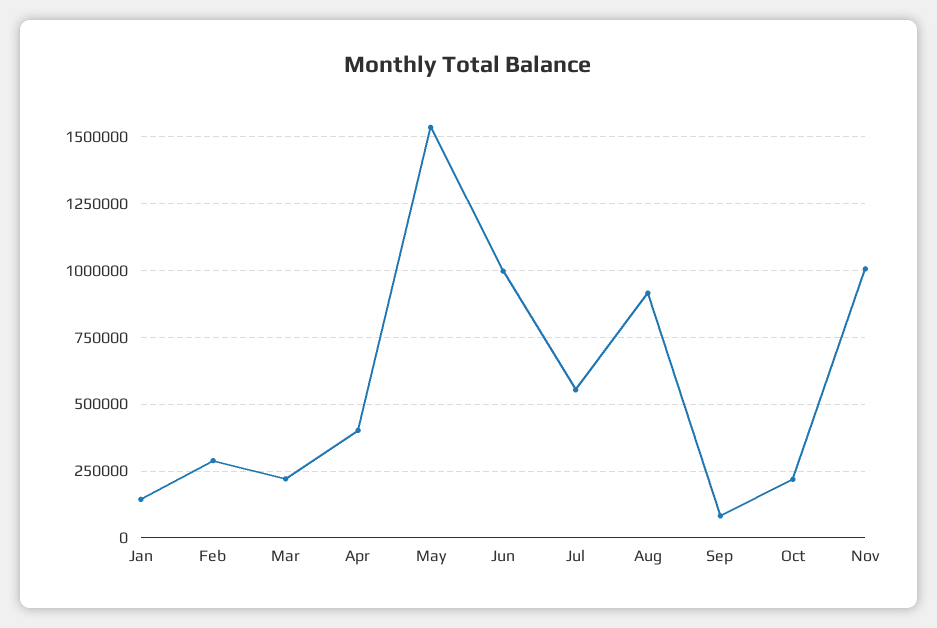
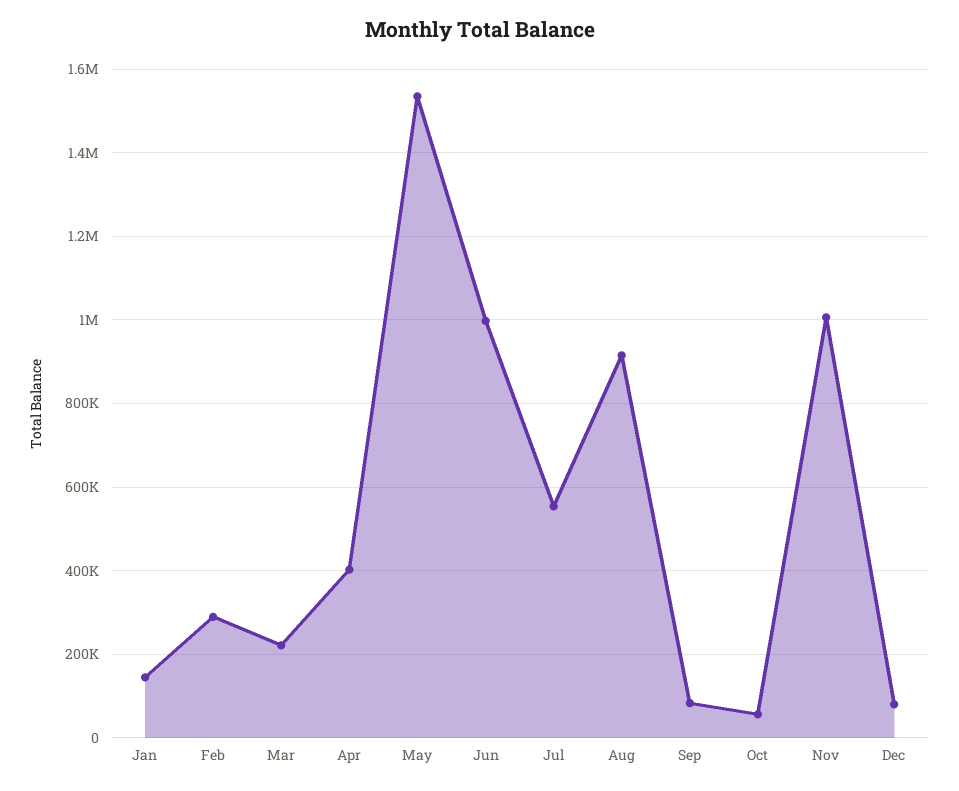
Oct: 225000 -> 60000
Dec: none -> 80000

